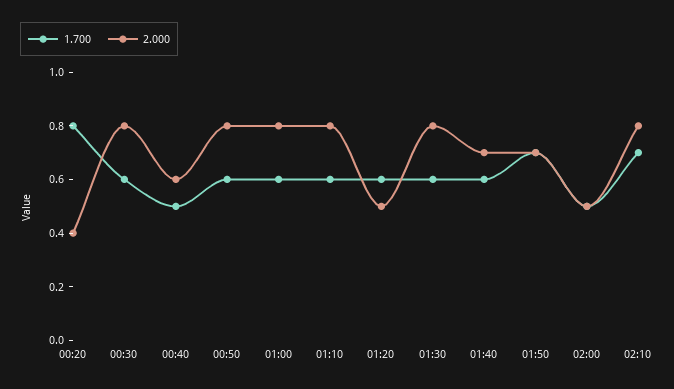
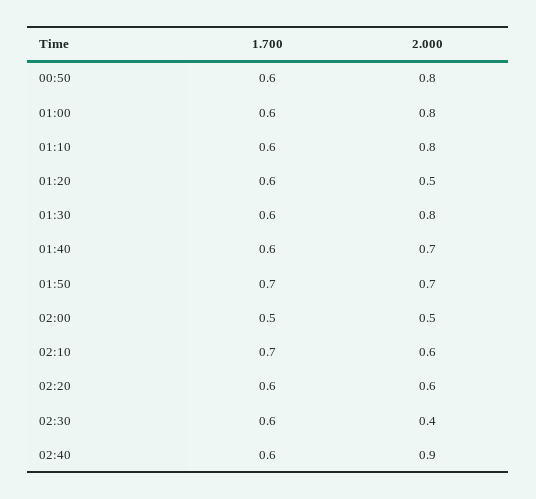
1.700, 00:20: 0.8 -> none
2.000, 00:20: 0.4 -> none
1.700, 00:30: 0.6 -> none
2.000, 00:30: 0.8 -> none
1.700, 00:40: 0.5 -> none
2.000, 00:40: 0.6 -> none
2.000, 02:10: 0.8 -> 0.6
1.700, 02:20: none -> 0.6
2.000, 02:20: none -> 0.6
1.700, 02:30: none -> 0.6
2.000, 02:30: none -> 0.4
1.700, 02:40: none -> 0.6
2.000, 02:40: none -> 0.9

